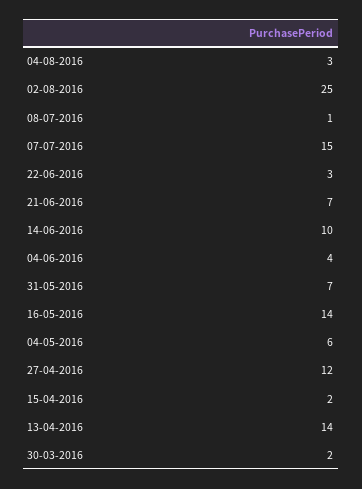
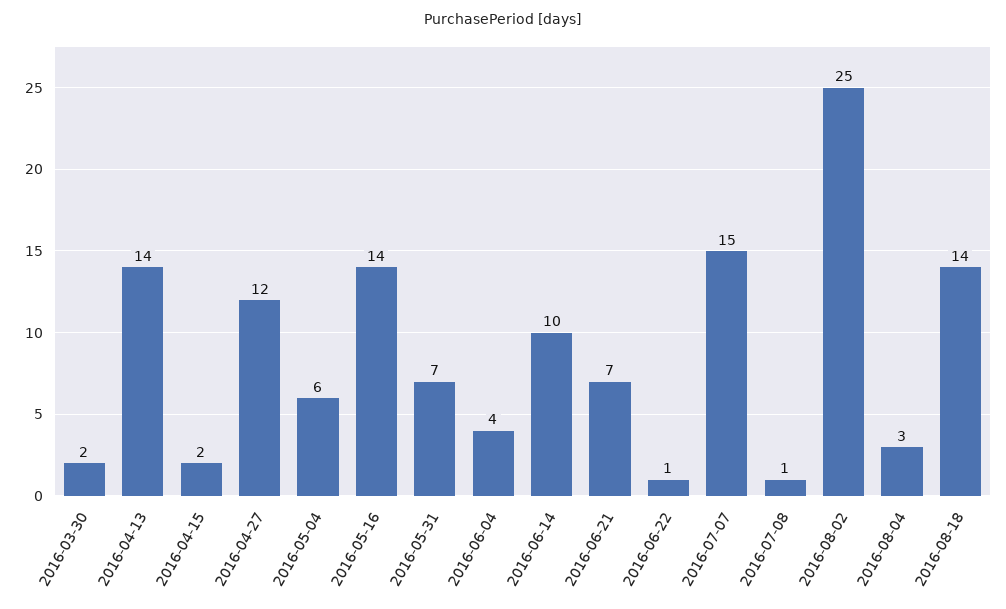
22-06-2016: 3 -> 1
2016-08-18: none -> 14

